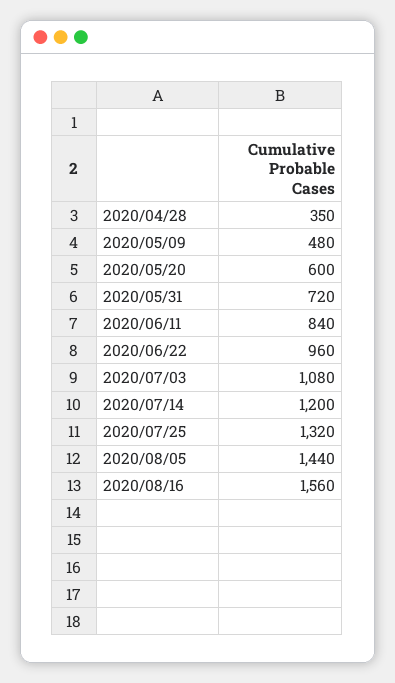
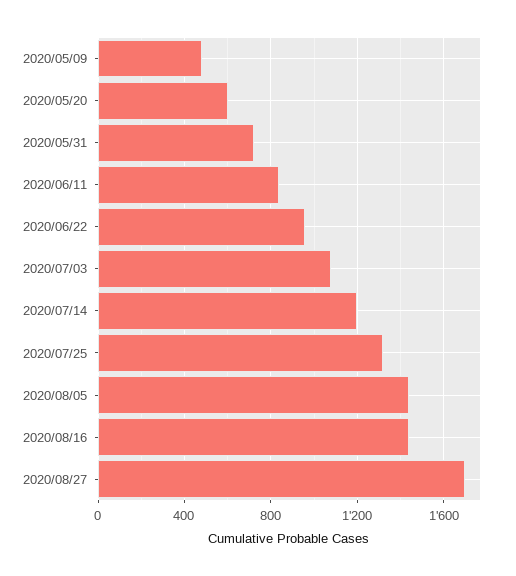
2020/04/28: 350 -> none
2020/08/16: 1560 -> 1450
2020/08/27: none -> 1700

